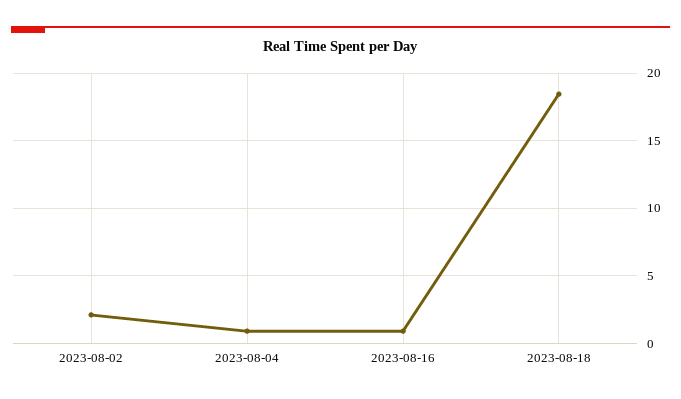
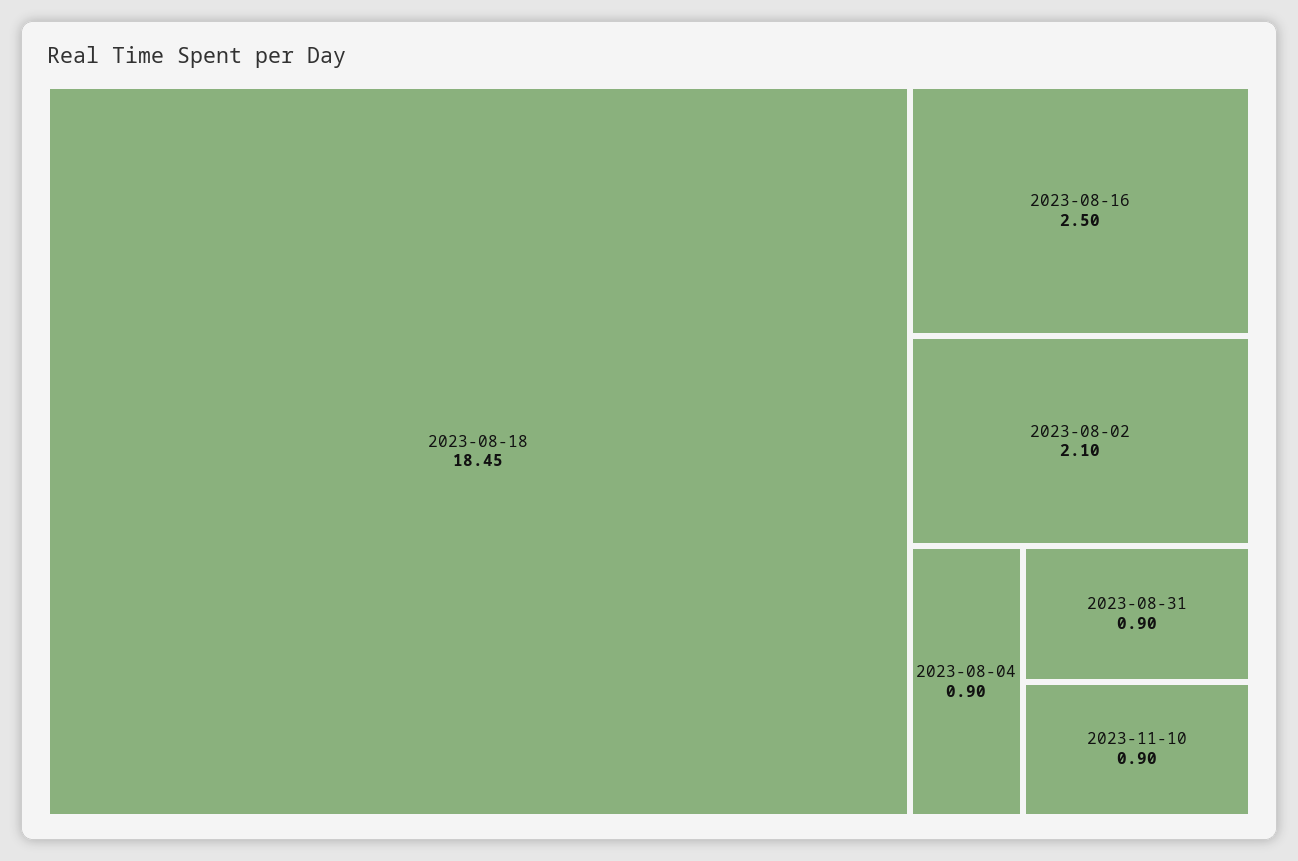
2023-08-16: 1 -> 2.5
2023-08-31: none -> 0.9
2023-11-10: none -> 0.9

